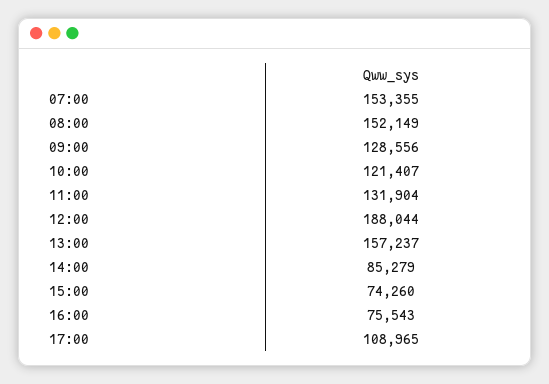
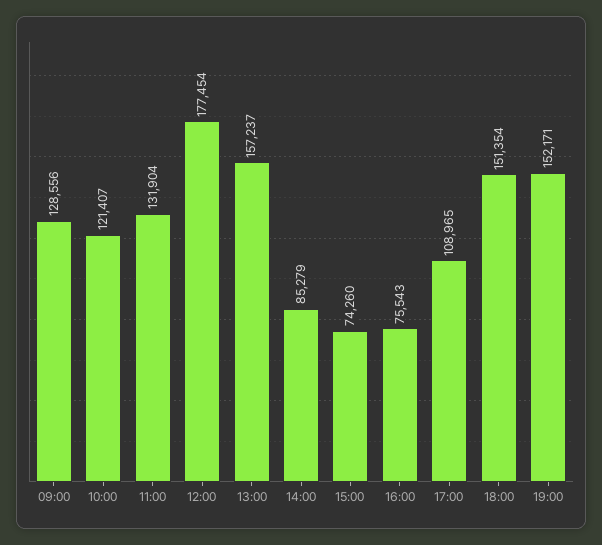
07:00: 153355 -> none
08:00: 152149 -> none
12:00: 188044 -> 177454
18:00: none -> 151354
19:00: none -> 152171

